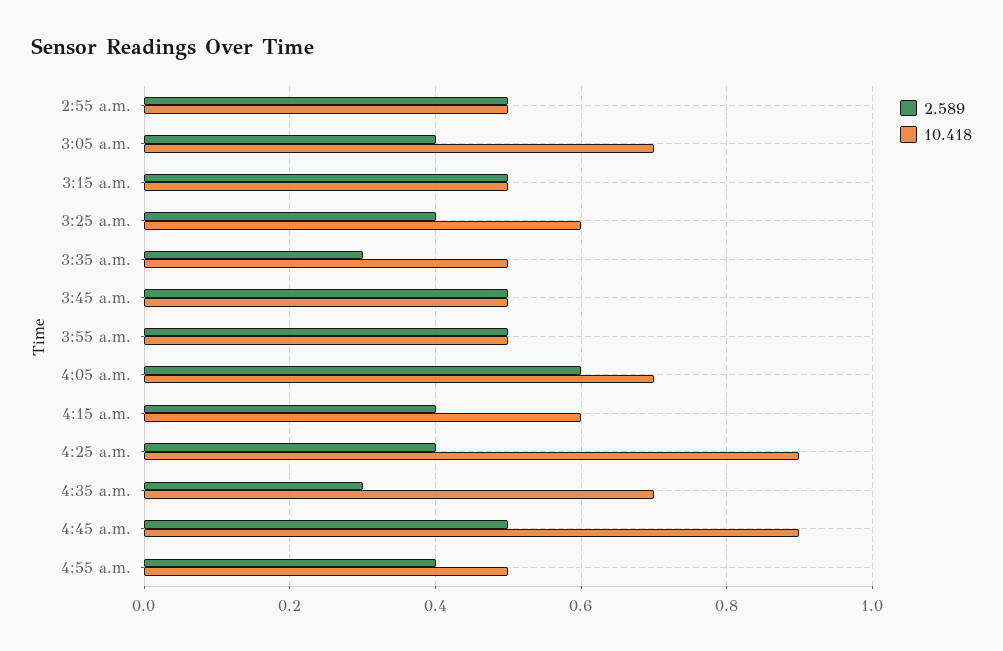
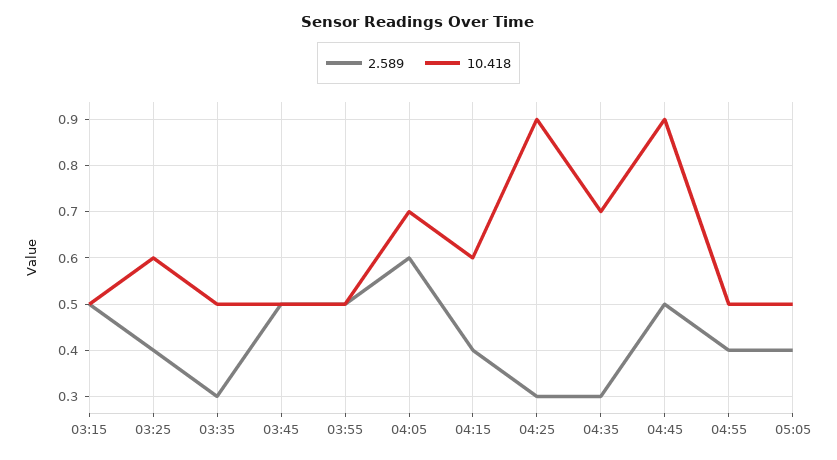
2.589, 2:55 a.m.: 0.5 -> none
10.418, 2:55 a.m.: 0.5 -> none
2.589, 3:05 a.m.: 0.4 -> none
10.418, 3:05 a.m.: 0.7 -> none
2.589, 4:25 a.m.: 0.4 -> 0.3
2.589, 05:05: none -> 0.4
10.418, 05:05: none -> 0.5

